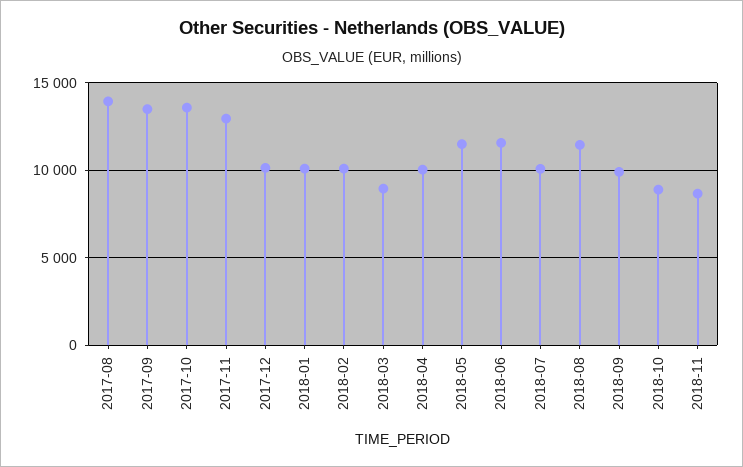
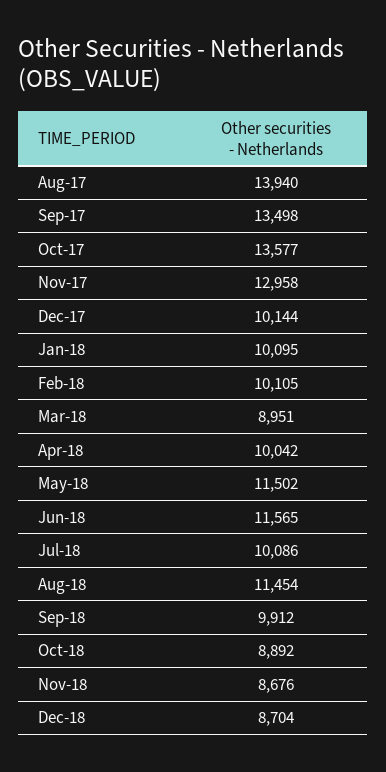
Dec-18: none -> 8704

